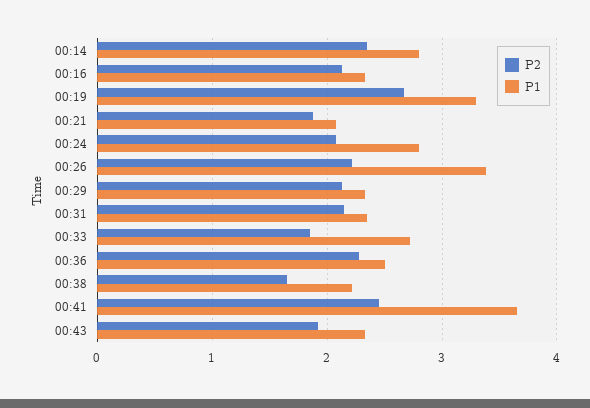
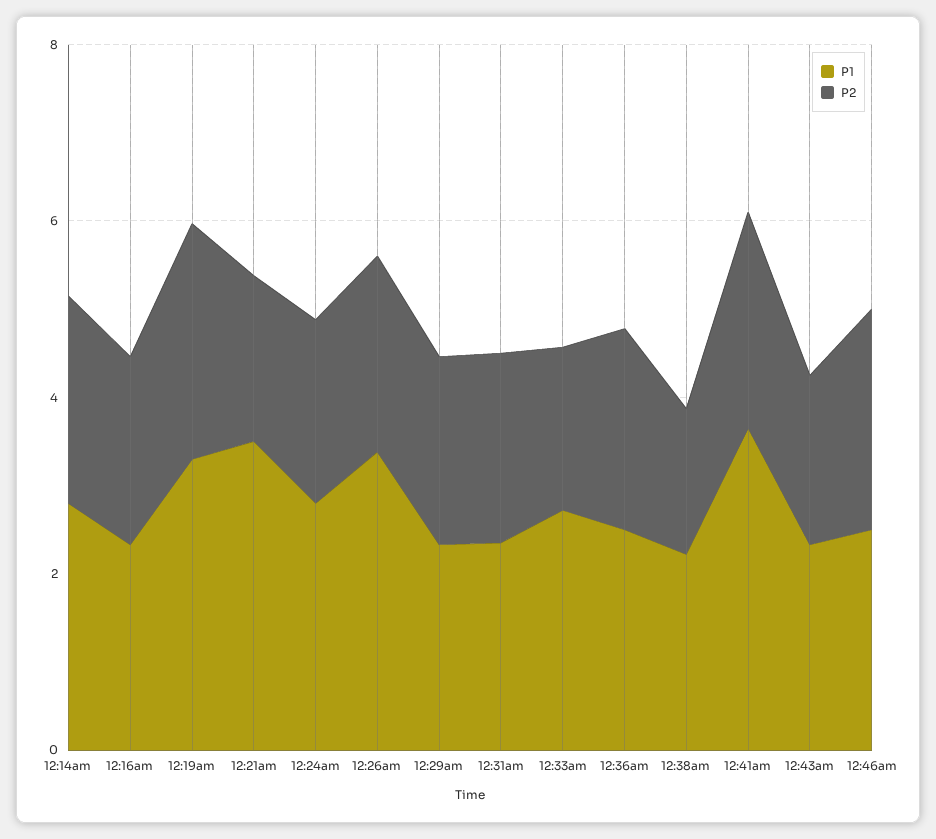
P1, 00:21: 2.1 -> 3.5
P1, 12:46am: none -> 2.5
P2, 12:46am: none -> 2.5

